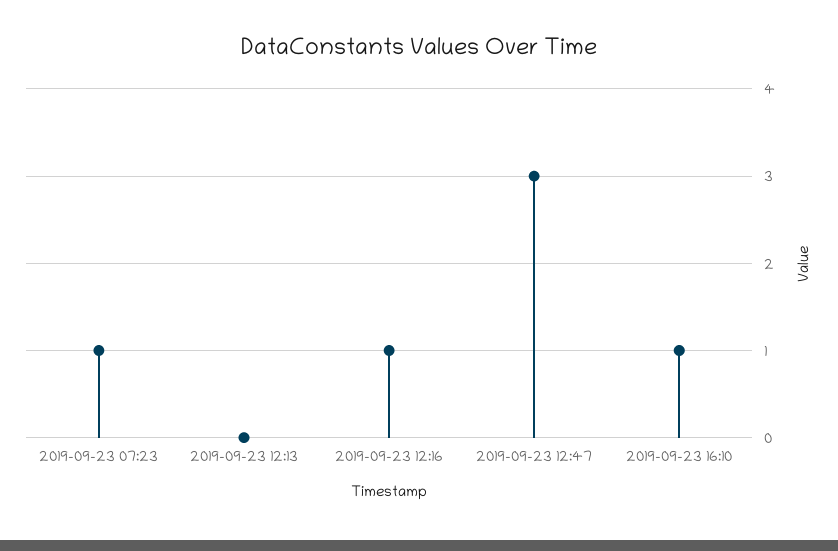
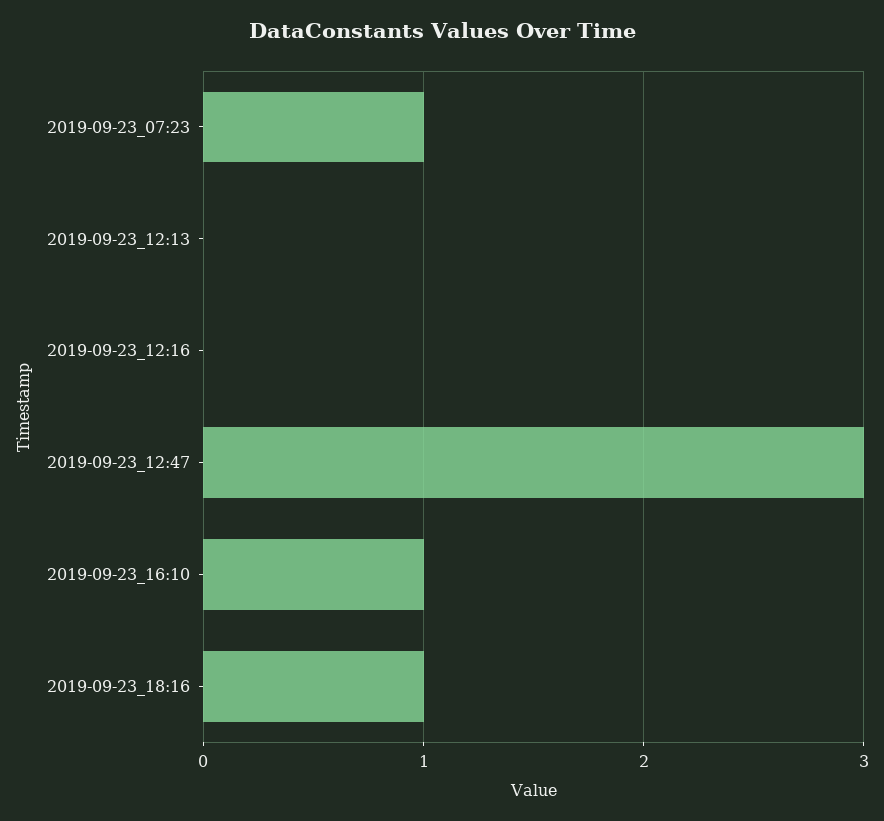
2019-09-23 12:16: 1 -> 0
2019-09-23_18:16: none -> 1

